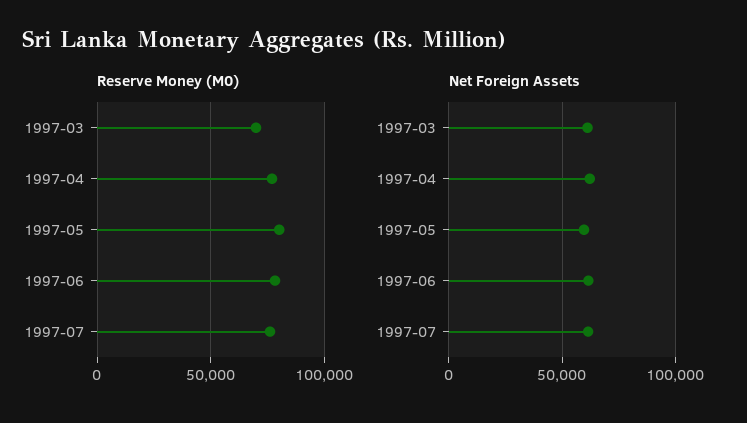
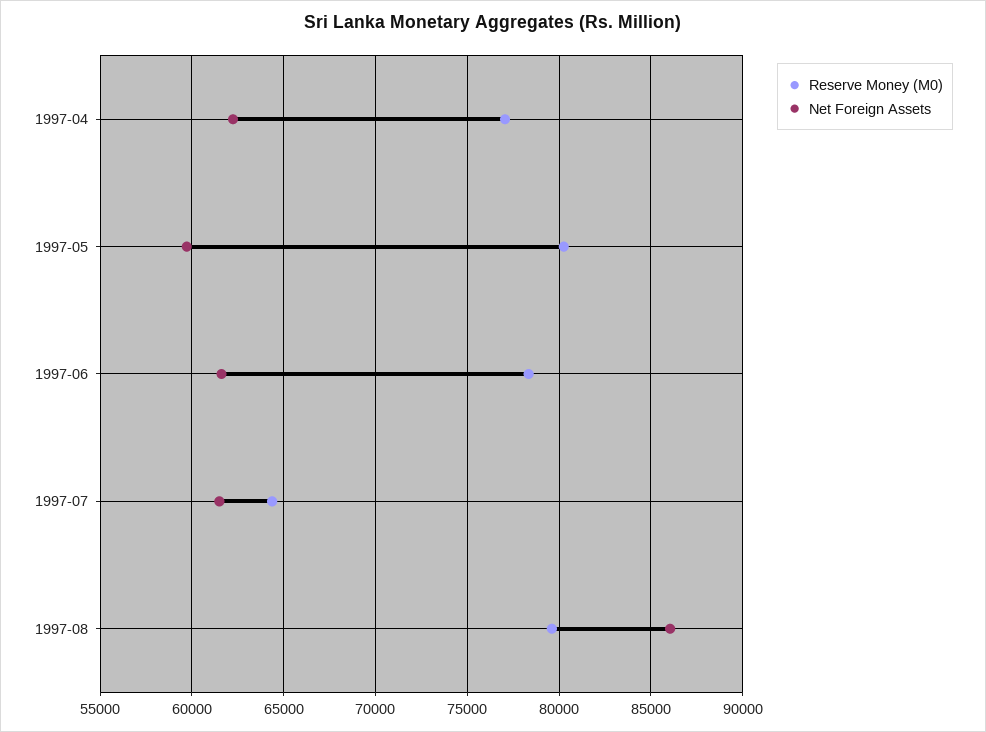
Reserve Money (M0), 1997-03: 70000 -> none
Reserve Money (M0), 1997-07: 75000 -> 64500
Net Foreign Assets, 1997-03: 60000 -> none
Reserve Money (M0), 1997-08: none -> 79500
Net Foreign Assets, 1997-08: none -> 86000

